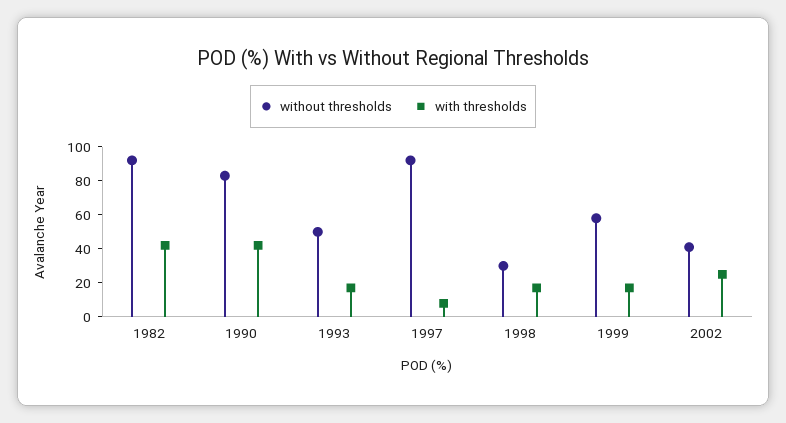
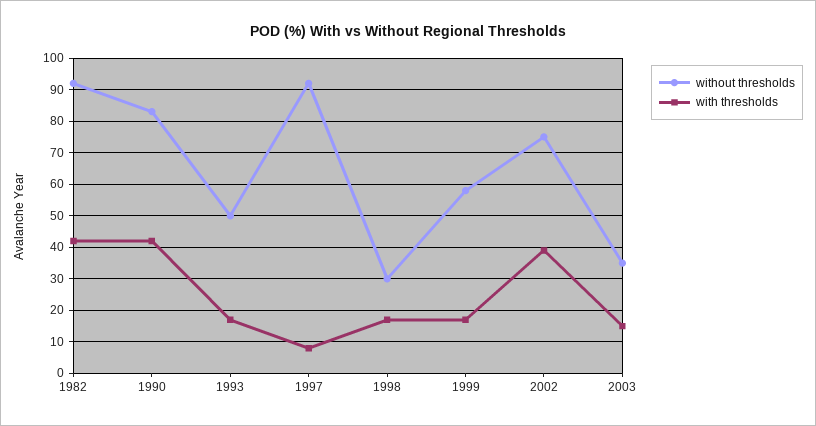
without thresholds, 2002: 40 -> 75
with thresholds, 2002: 25 -> 40
without thresholds, 2003: none -> 35
with thresholds, 2003: none -> 15

